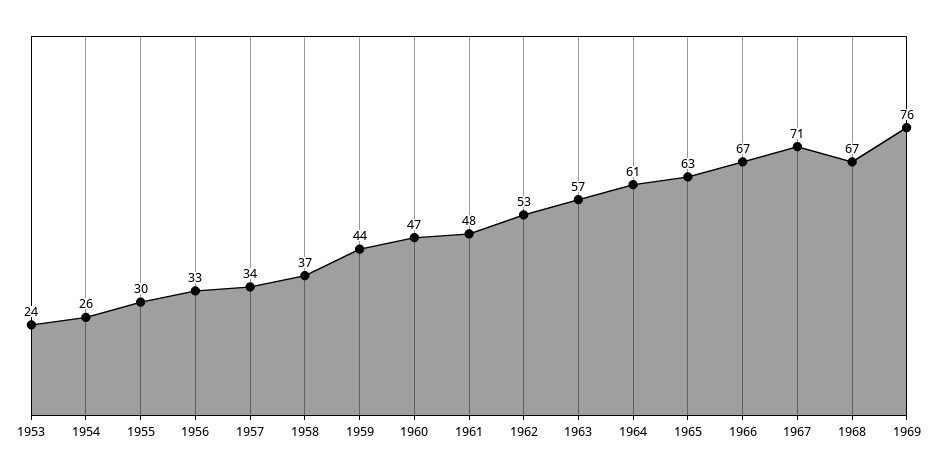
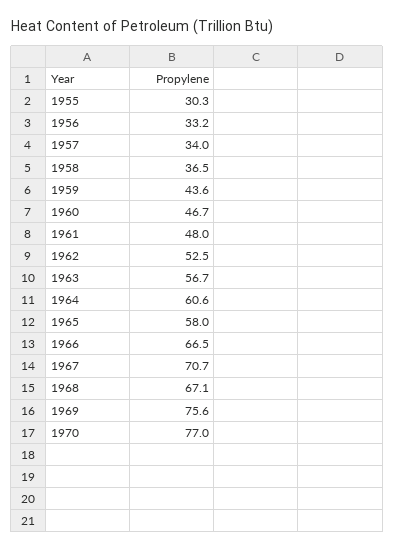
1953: 24 -> none
1954: 26 -> none
1965: 63 -> 58
1970: none -> 77

